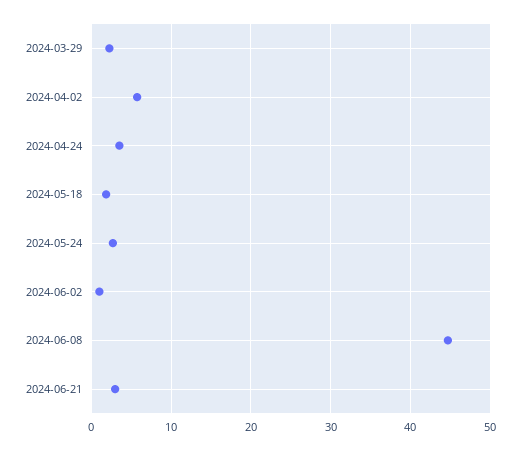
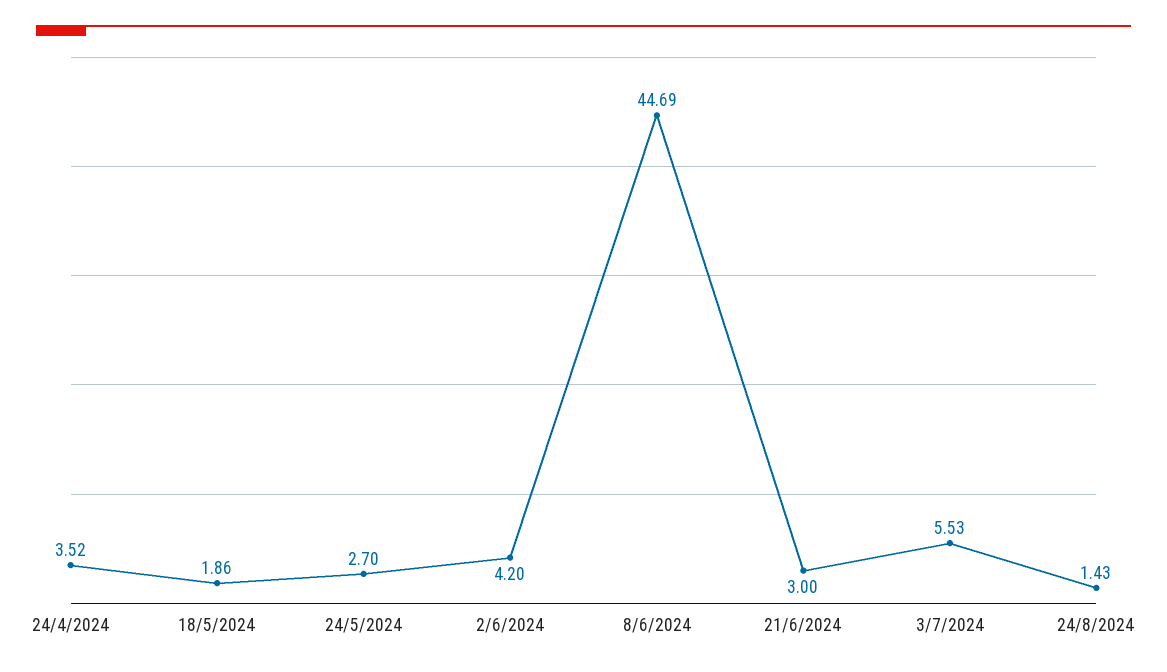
2024-03-29: 2 -> none
2024-04-02: 6 -> none
2024-06-02: 1 -> 4.2
3/7/2024: none -> 5.53
24/8/2024: none -> 1.43

